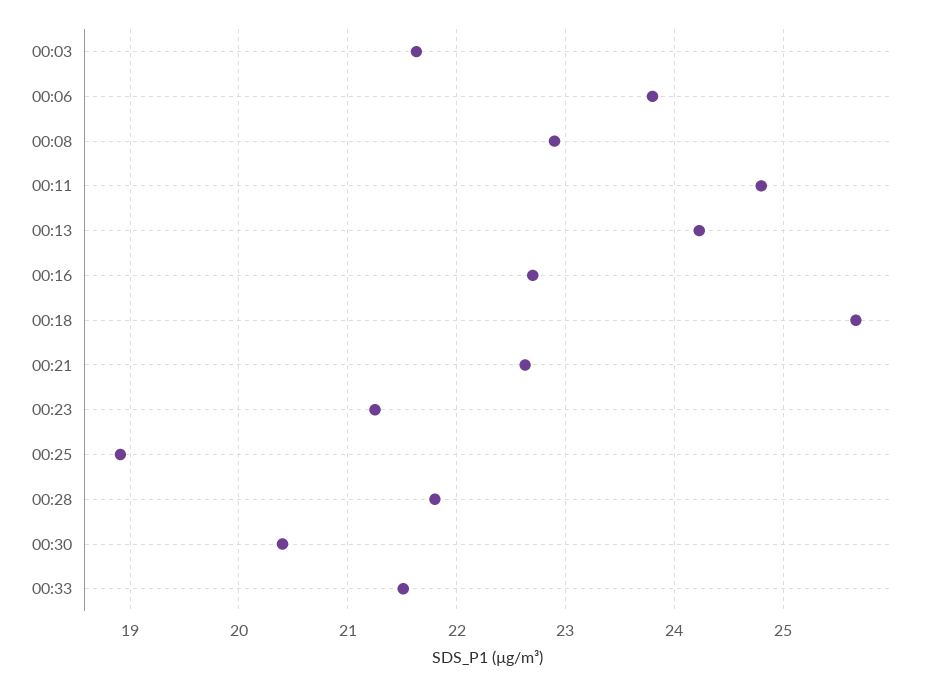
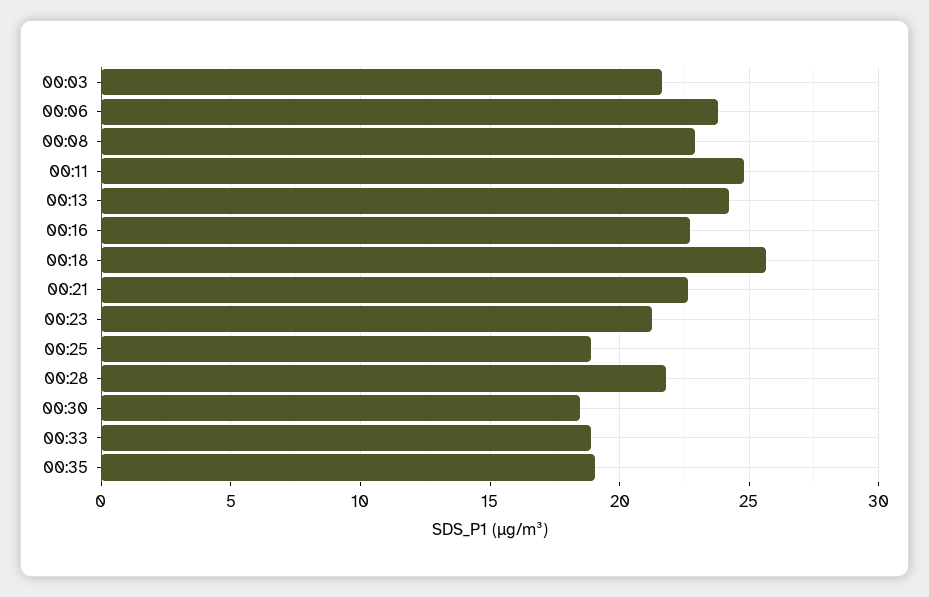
00:30: 20.4 -> 18.5
00:33: 21.5 -> 19
00:35: none -> 19

